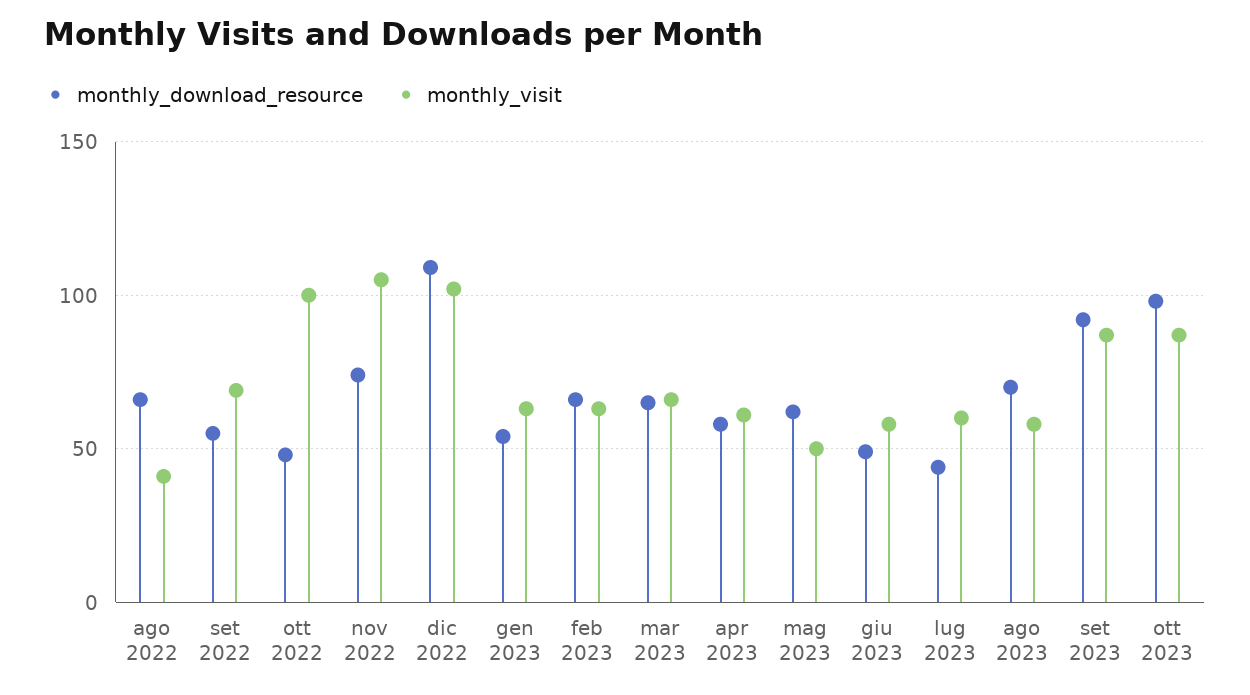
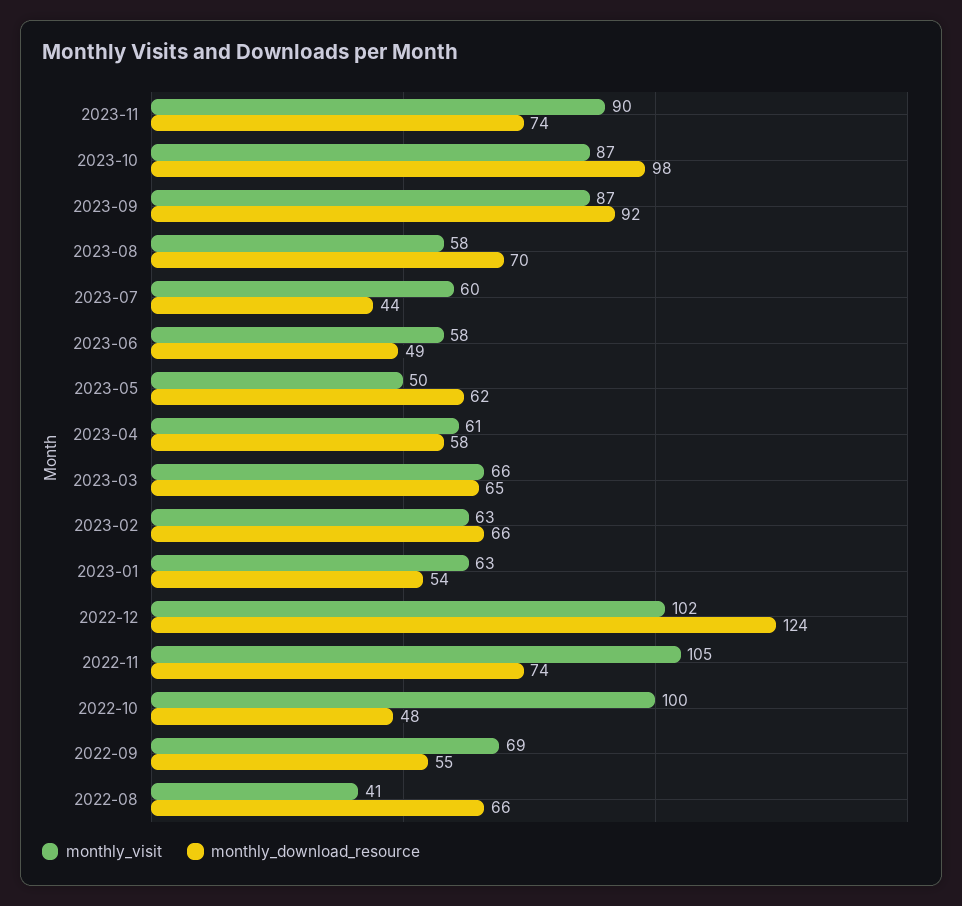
monthly_download_resource, dic 2022: 110 -> 124
monthly_visit, 2023-11: none -> 90
monthly_download_resource, 2023-11: none -> 74

